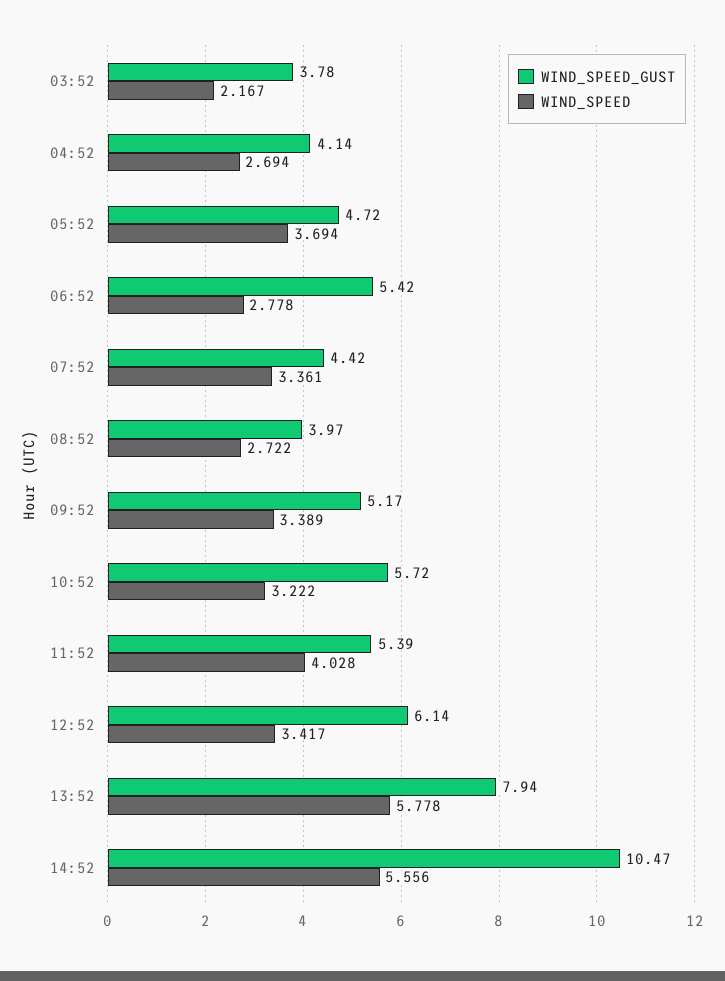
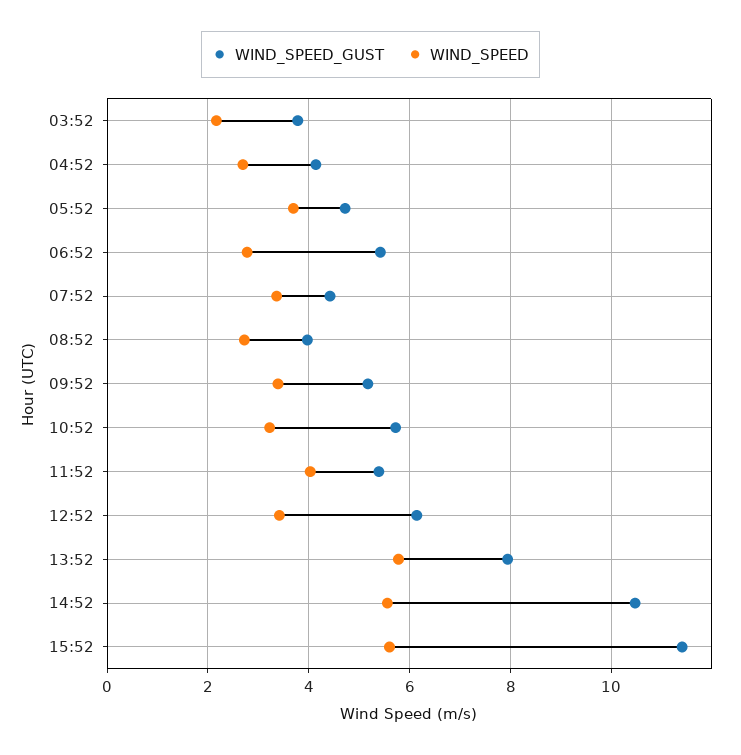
WIND_SPEED_GUST, 15:52: none -> 11.4
WIND_SPEED, 15:52: none -> 5.6

